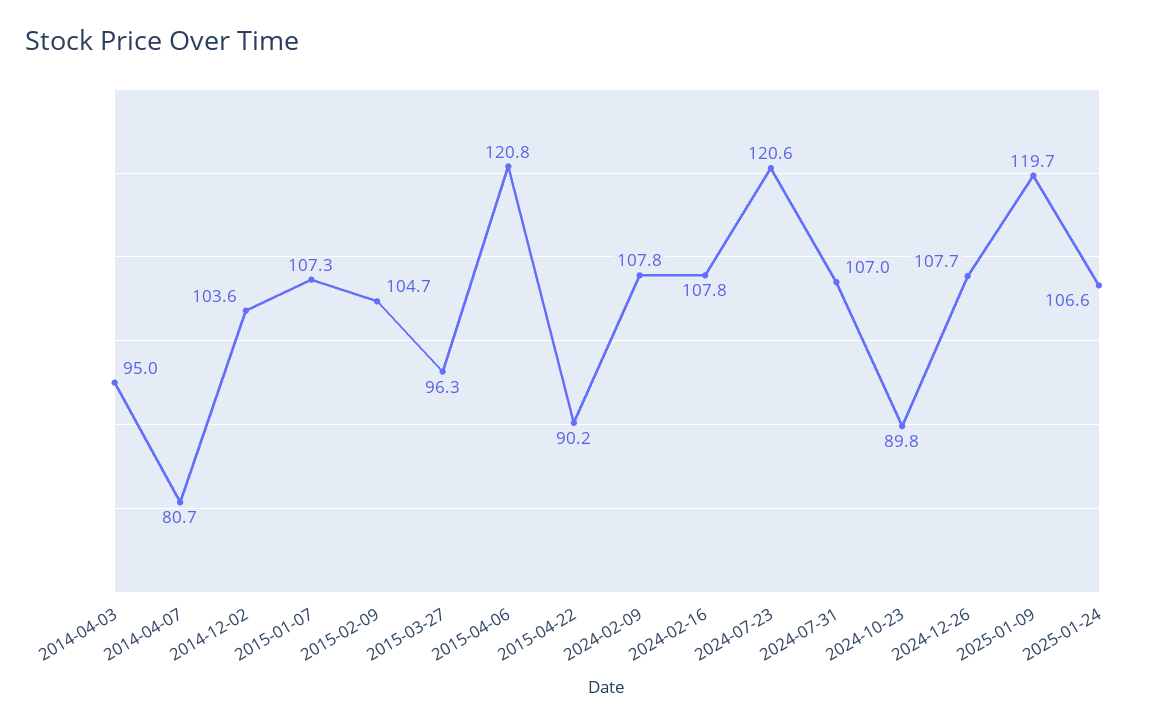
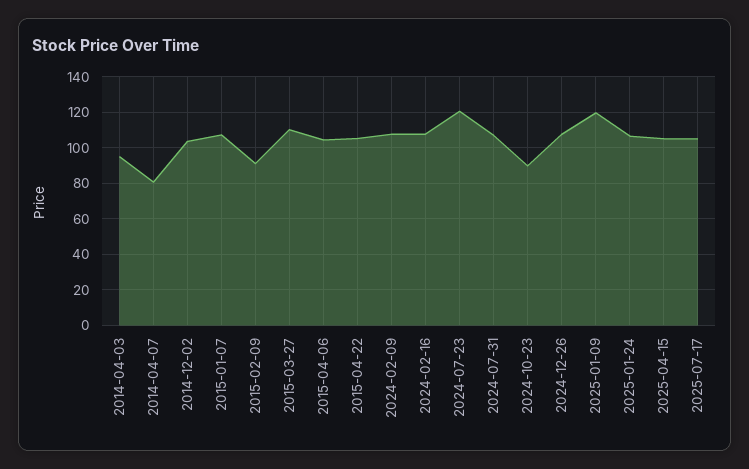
2015-02-09: 104.7 -> 90
2015-03-27: 96.3 -> 110
2015-04-06: 120.8 -> 105
2015-04-22: 90.2 -> 105
2025-04-15: none -> 105
2025-07-17: none -> 105

